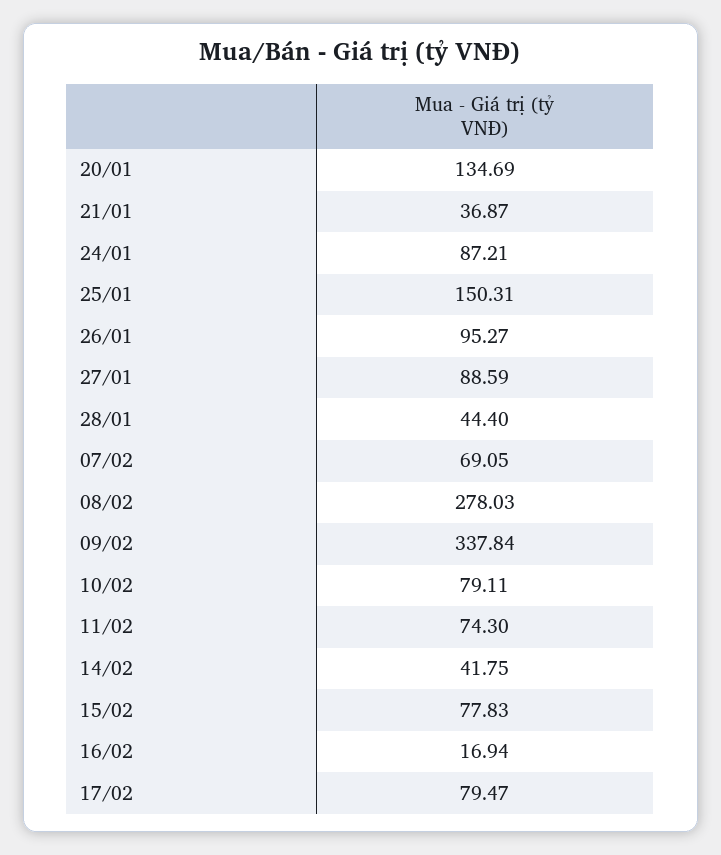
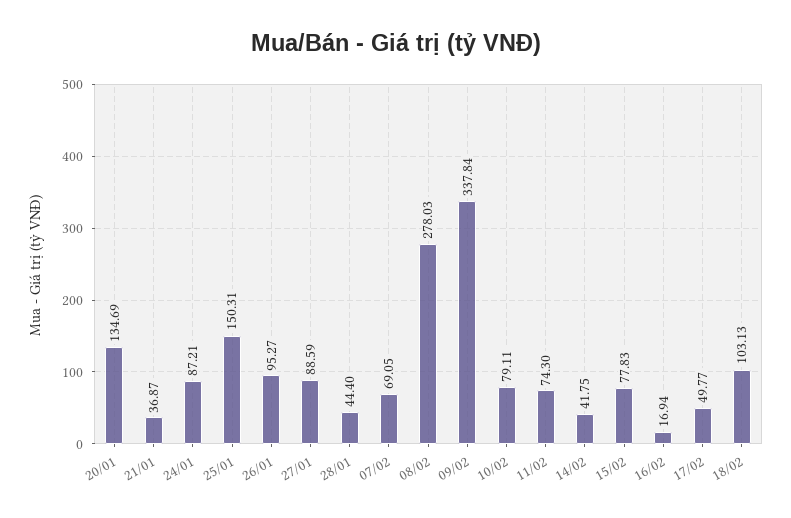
17/02: 79.47 -> 49.77
18/02: none -> 103.13

